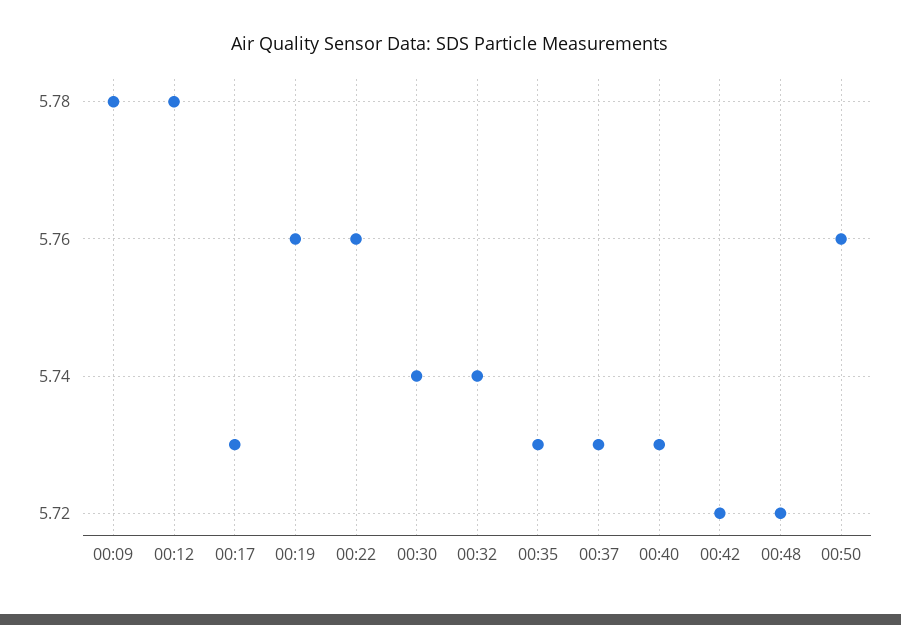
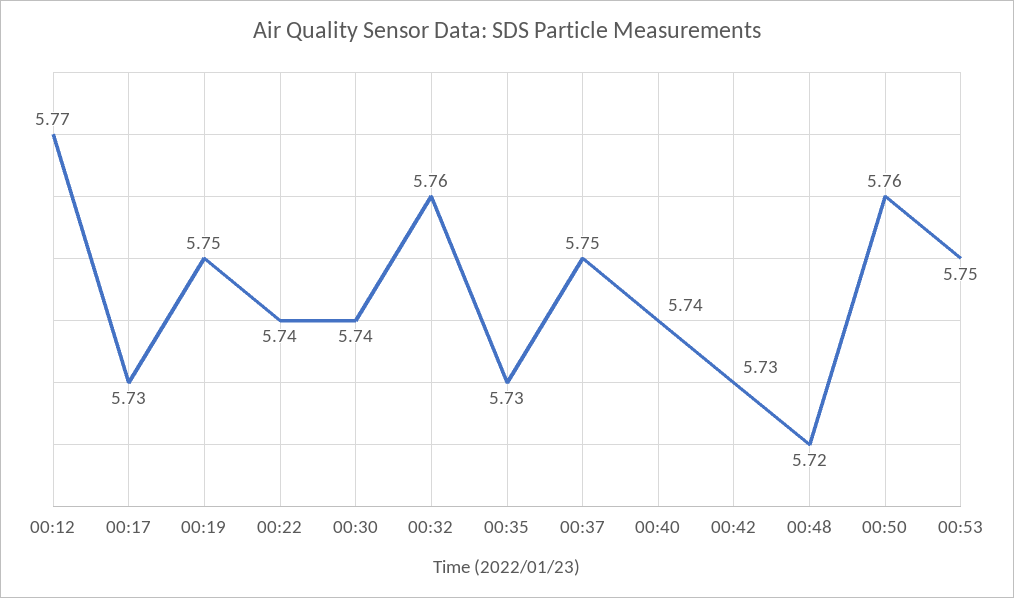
00:09: 5.78 -> none
00:12: 5.78 -> 5.77
00:19: 5.76 -> 5.75
00:22: 5.76 -> 5.74
00:32: 5.74 -> 5.76
00:37: 5.73 -> 5.75
00:40: 5.73 -> 5.74
00:42: 5.72 -> 5.73
00:53: none -> 5.75

